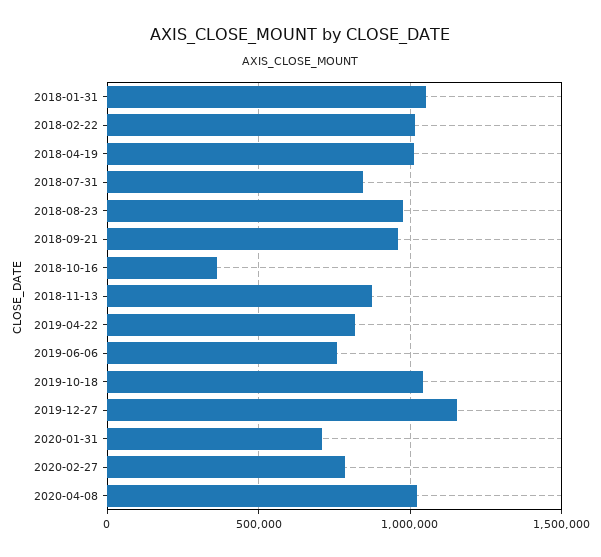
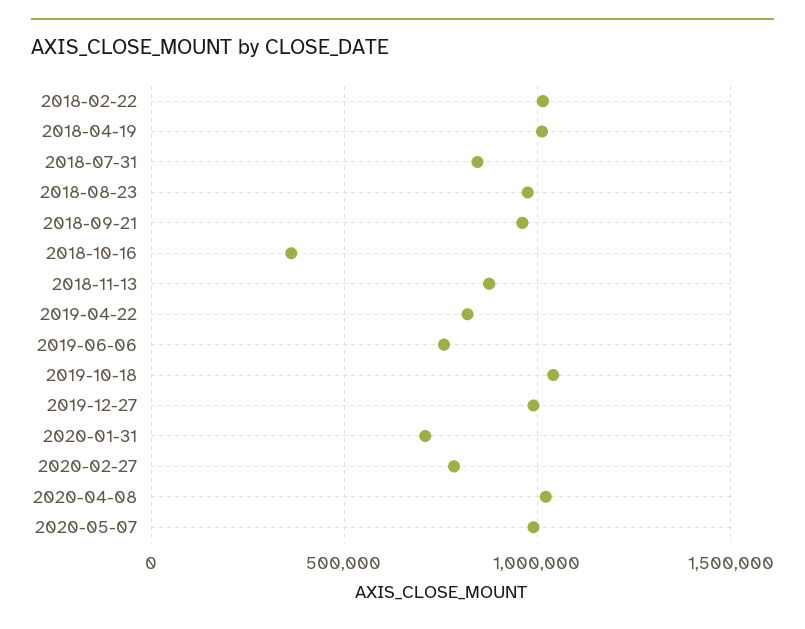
2018-01-31: 1050000 -> none
2019-12-27: 1150000 -> 1000000
2020-05-07: none -> 1000000

